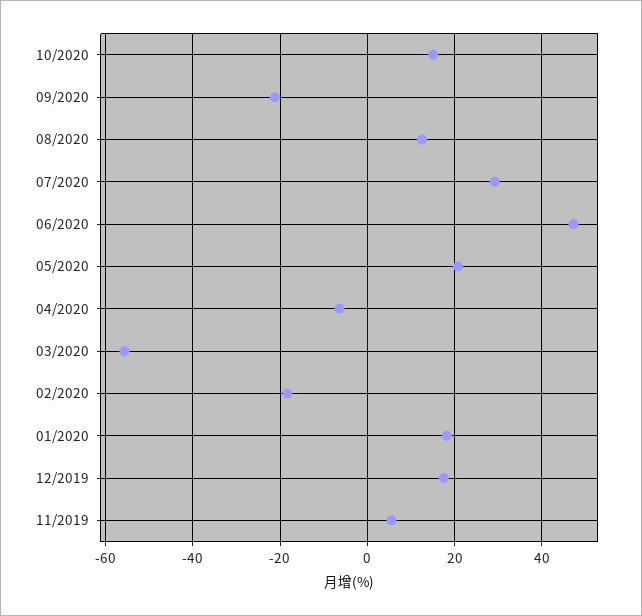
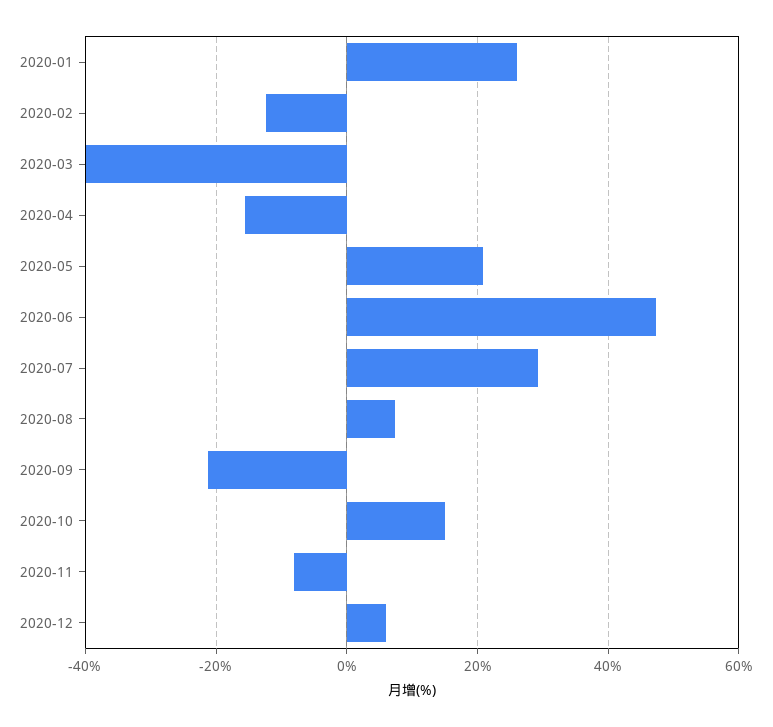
08/2020: 12 -> 8
04/2020: -6 -> -16
03/2020: -56 -> -40
02/2020: -18 -> -12
01/2020: 18 -> 26
12/2019: 18 -> none
11/2019: 6 -> none
2020-11: none -> -8
2020-12: none -> 6

